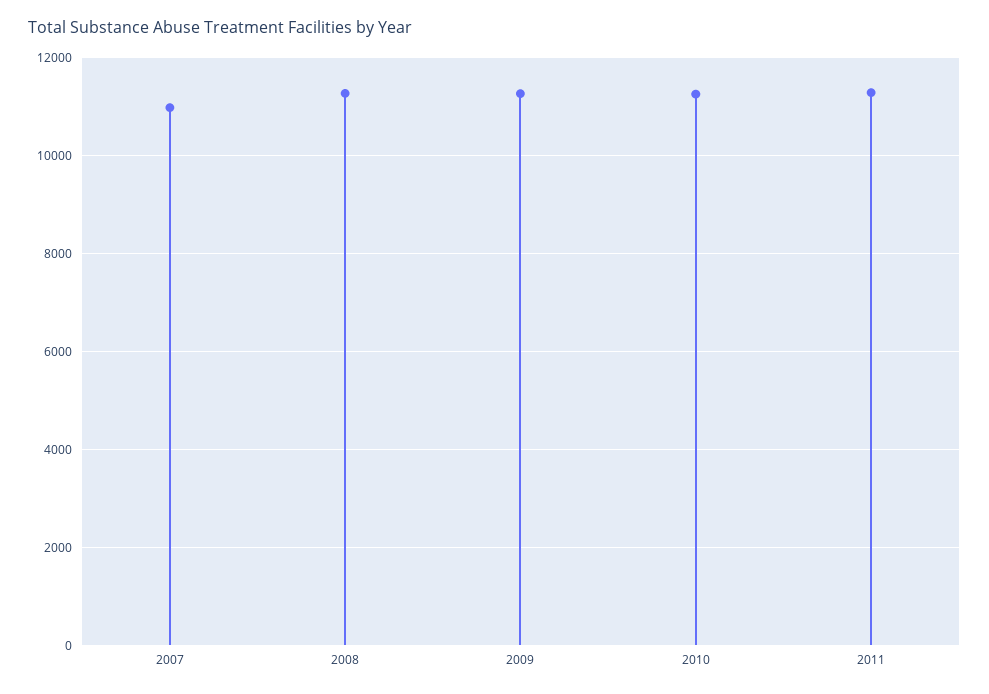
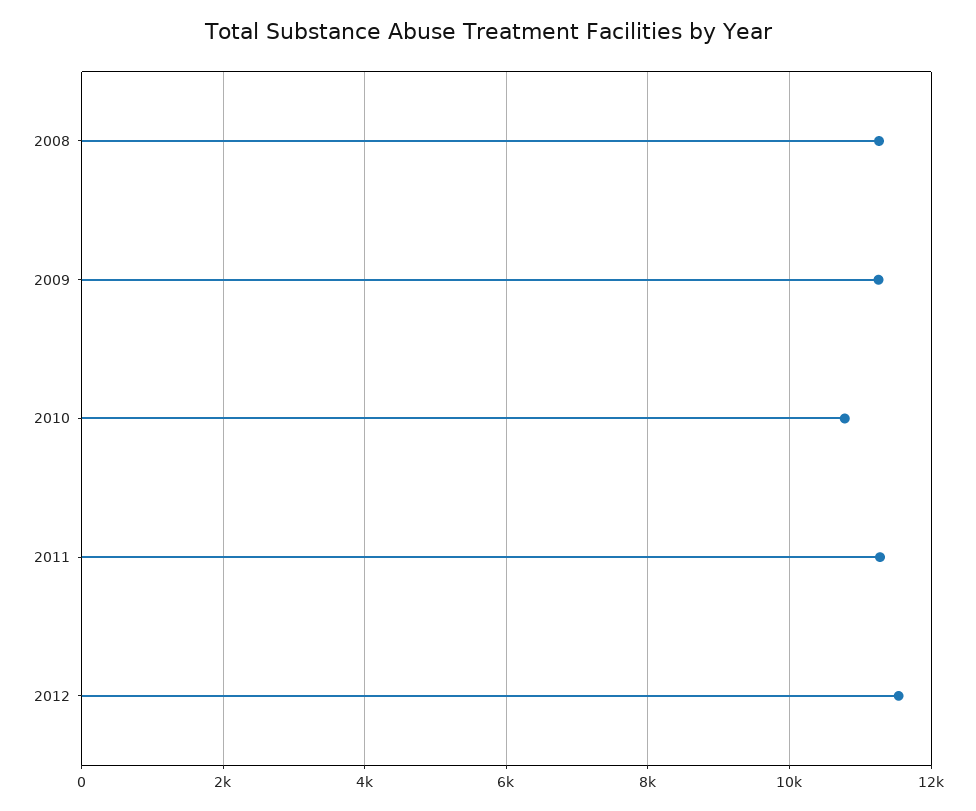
2007: 11000 -> none
2010: 11200 -> 10800
2012: none -> 11600

